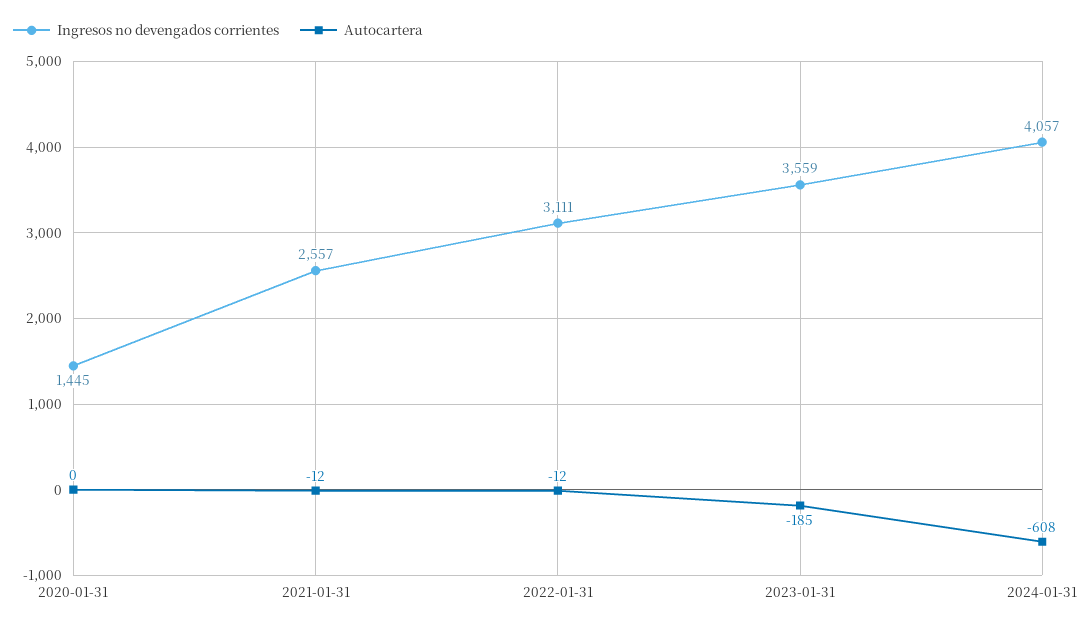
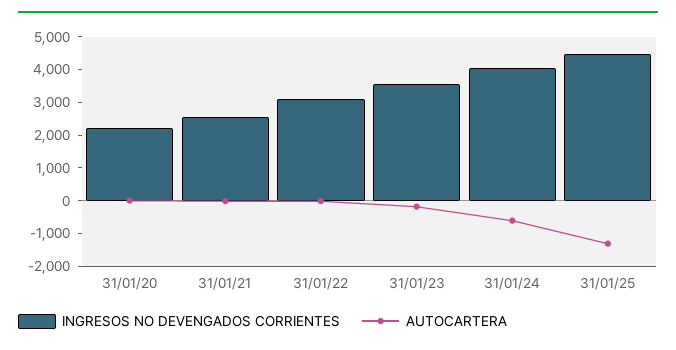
Ingresos no devengados corrientes, 2020-01-31: 1445 -> 2250
Ingresos no devengados corrientes, 31/01/25: none -> 4500
Autocartera, 31/01/25: none -> -1250

